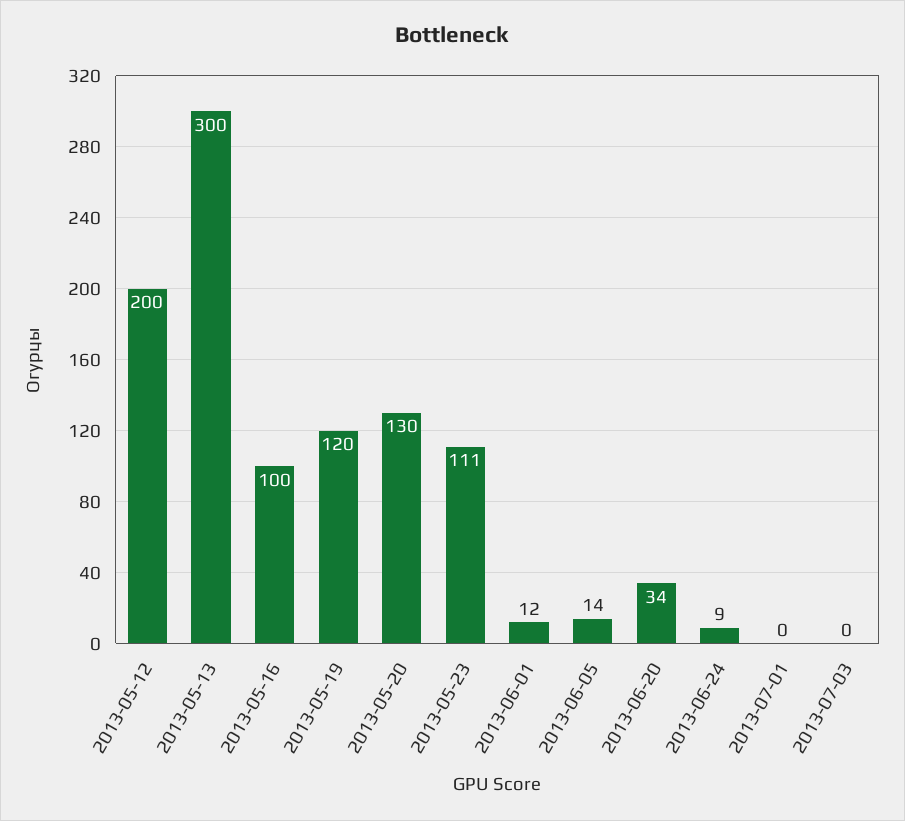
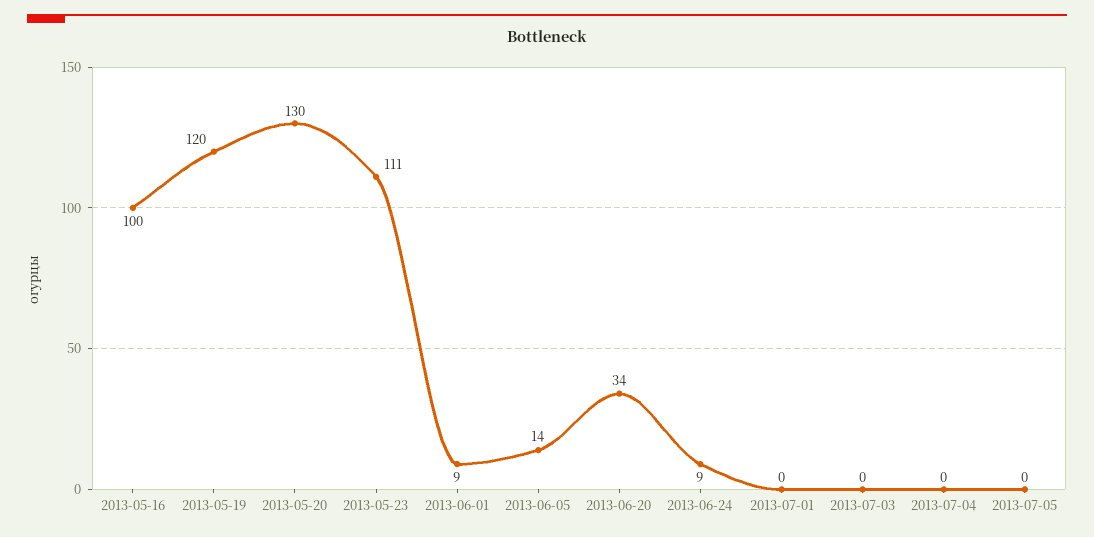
2013-05-12: 200 -> none
2013-05-13: 300 -> none
2013-06-01: 12 -> 9
2013-07-04: none -> 0
2013-07-05: none -> 0

